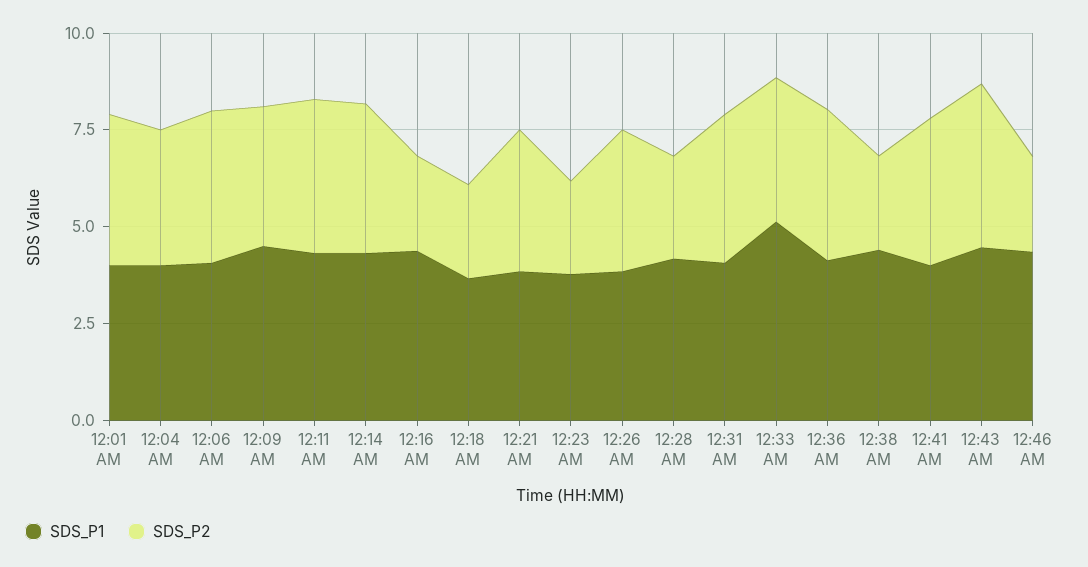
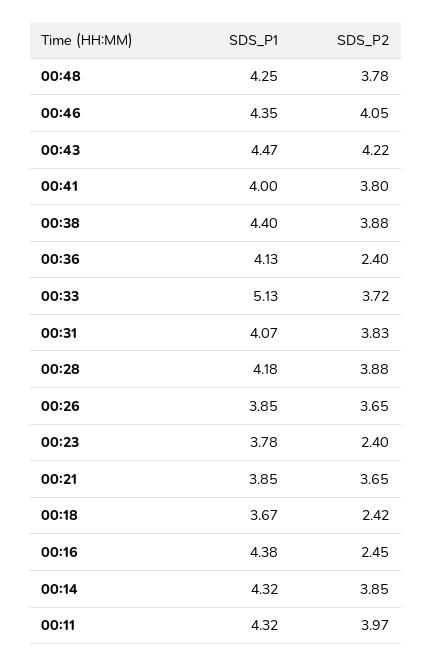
SDS_P1, 12:01 AM: 4 -> none
SDS_P2, 12:01 AM: 4 -> none
SDS_P1, 12:04 AM: 4 -> none
SDS_P2, 12:04 AM: 3.5 -> none
SDS_P1, 12:06 AM: 4 -> none
SDS_P2, 12:06 AM: 4 -> none
SDS_P1, 12:09 AM: 4.5 -> none
SDS_P2, 12:09 AM: 3.5 -> none
SDS_P2, 12:28 AM: 2.5 -> 3.88
SDS_P2, 12:36 AM: 4 -> 2.4
SDS_P2, 12:38 AM: 2.5 -> 3.88
SDS_P2, 12:46 AM: 2.5 -> 4.05
SDS_P1, 00:48: none -> 4.25
SDS_P2, 00:48: none -> 3.78

